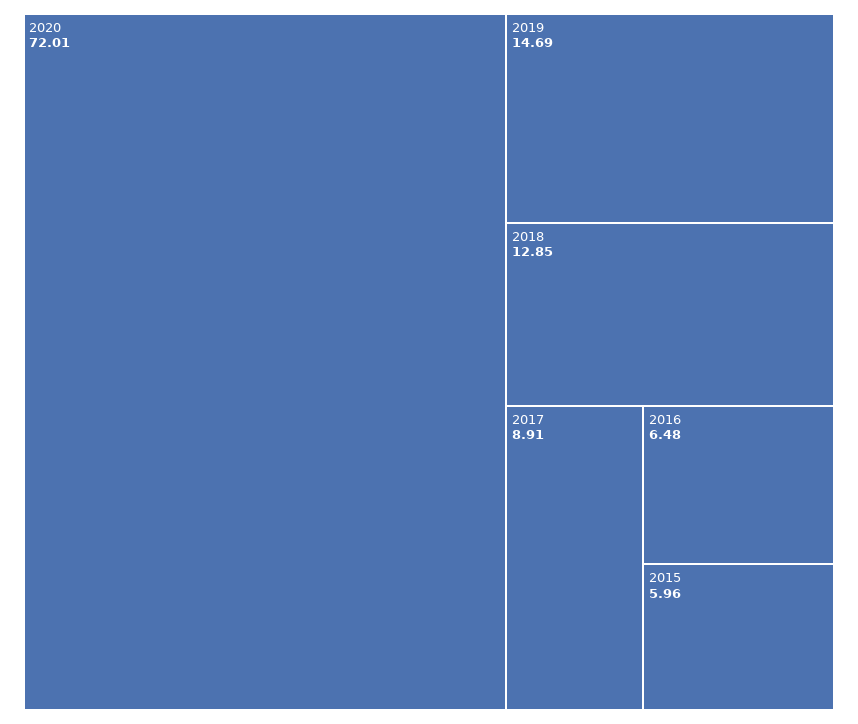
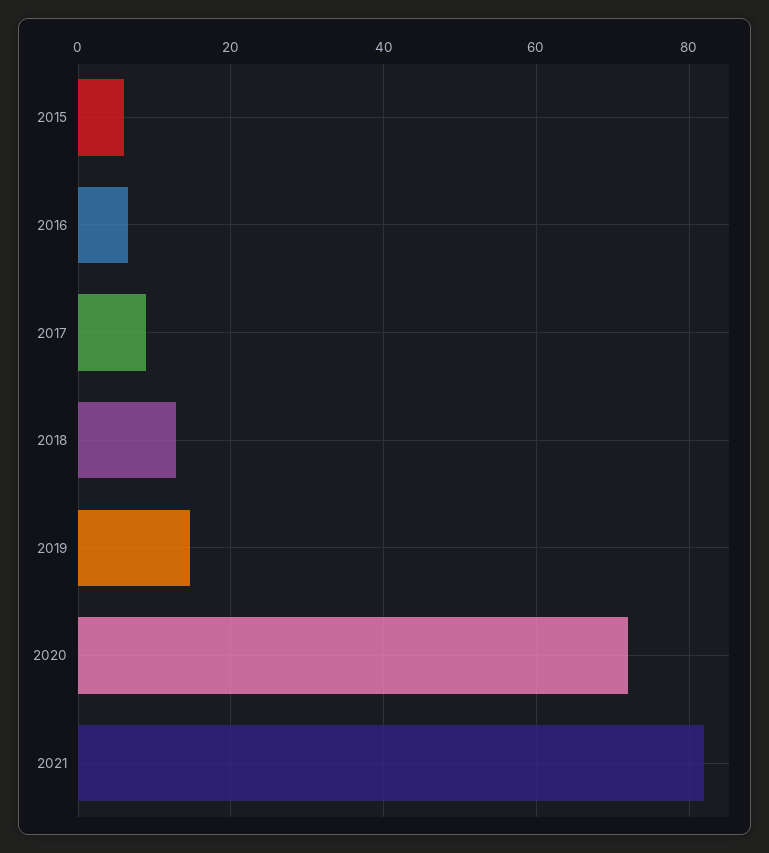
2021: none -> 82

